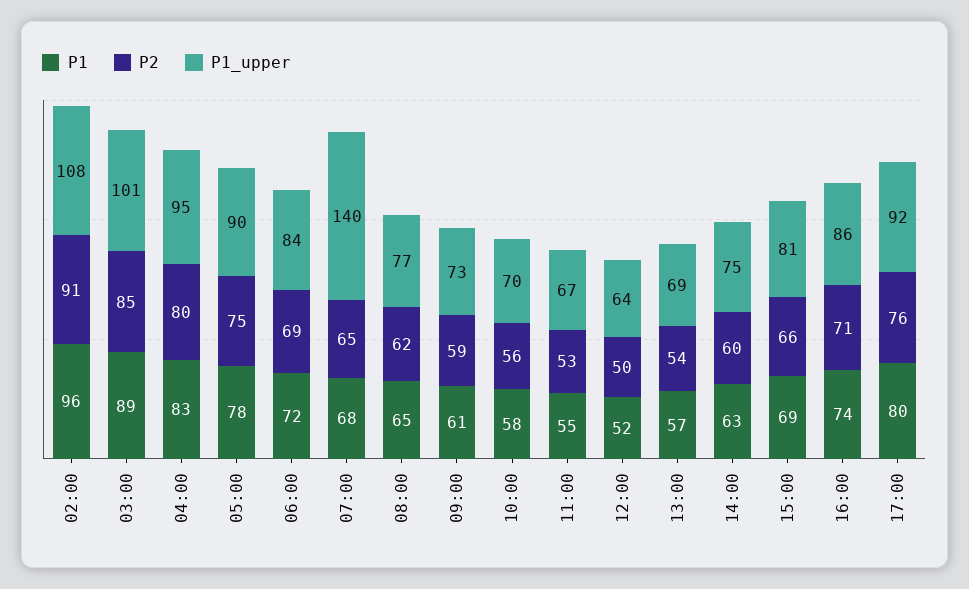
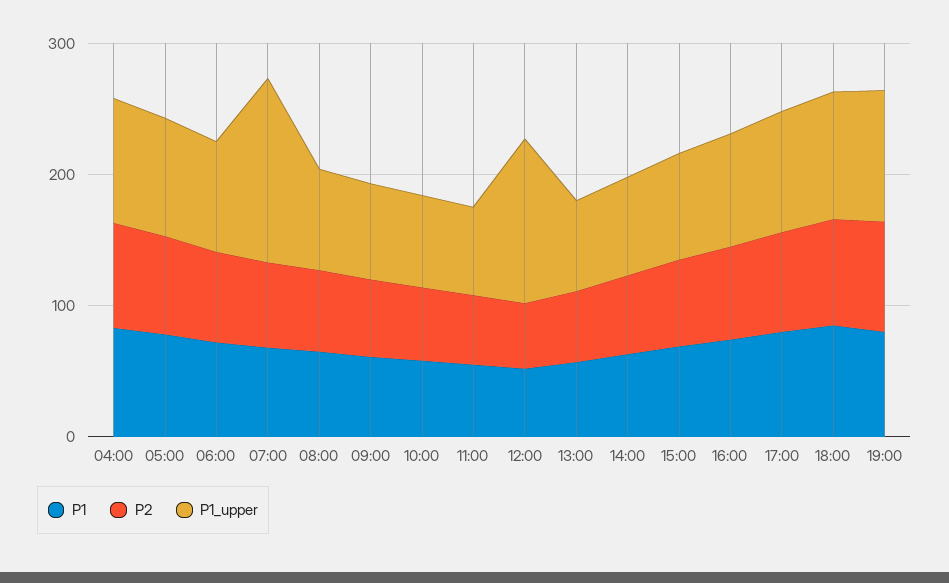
P1, 02:00: 96 -> none
P2, 02:00: 91 -> none
P1_upper, 02:00: 108 -> none
P1, 03:00: 89 -> none
P2, 03:00: 85 -> none
P1_upper, 03:00: 101 -> none
P1_upper, 12:00: 64 -> 120
P1, 18:00: none -> 80
P2, 18:00: none -> 80
P1_upper, 18:00: none -> 100
P1, 19:00: none -> 80
P2, 19:00: none -> 80
P1_upper, 19:00: none -> 100

